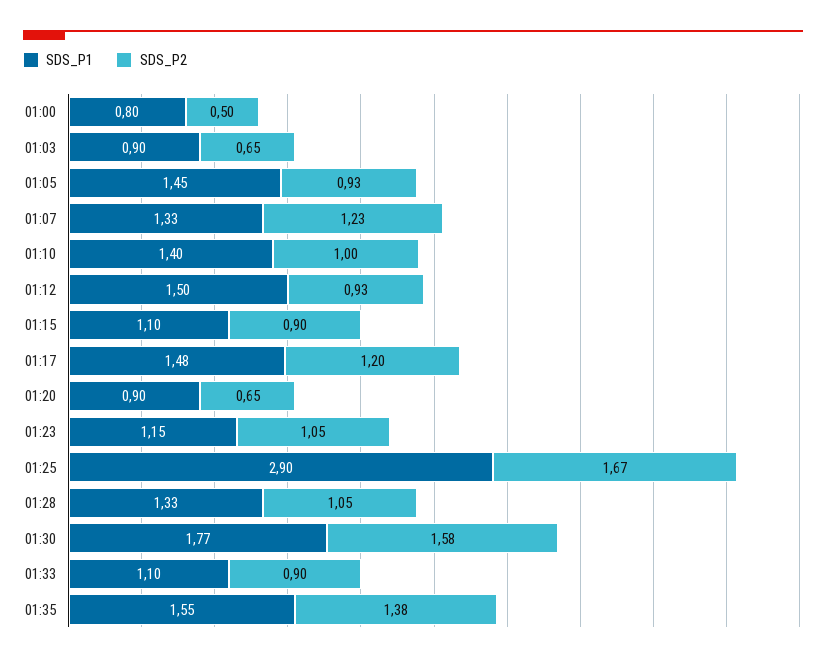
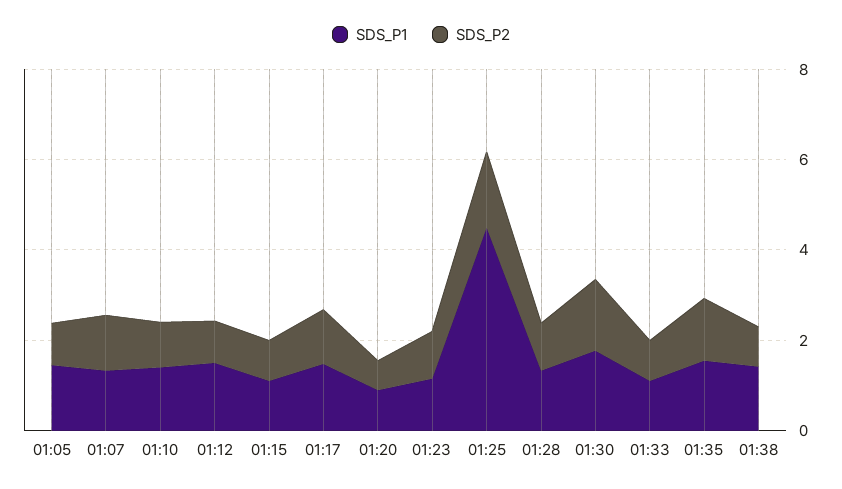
SDS_P1, 01:00: 0.8 -> none
SDS_P2, 01:00: 0.5 -> none
SDS_P1, 01:03: 0.9 -> none
SDS_P2, 01:03: 0.65 -> none
SDS_P1, 01:25: 2.9 -> 4.5
SDS_P1, 01:38: none -> 1.5
SDS_P2, 01:38: none -> 1

